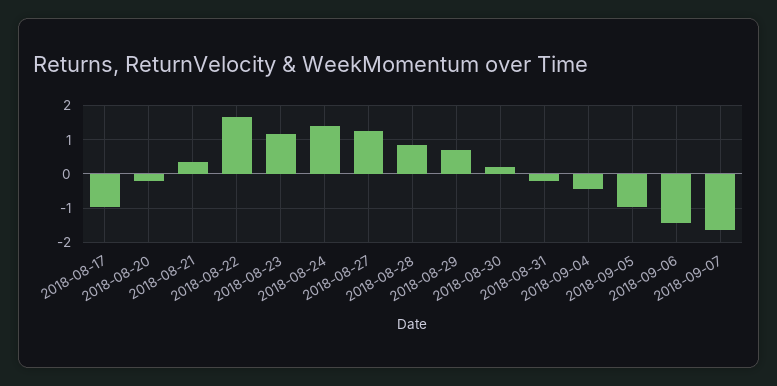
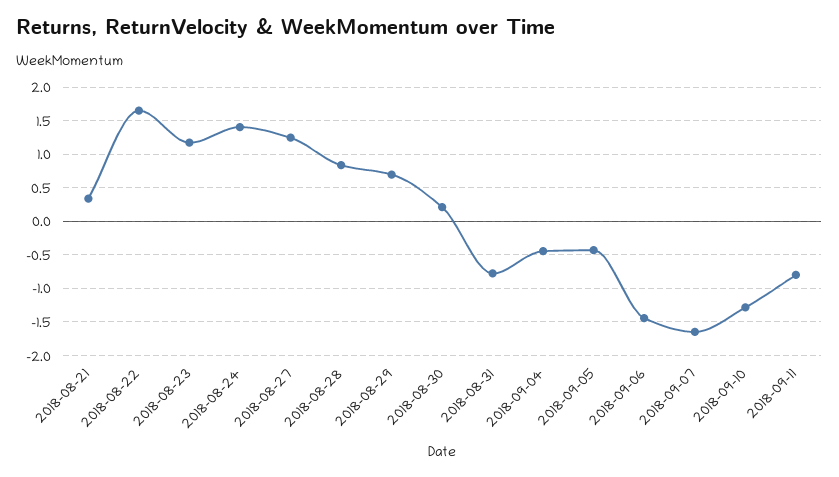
2018-08-17: -1 -> none
2018-08-20: -0.2 -> none
2018-08-31: -0.2 -> -0.8
2018-09-05: -1 -> -0.4
2018-09-10: none -> -1.3
2018-09-11: none -> -0.8

